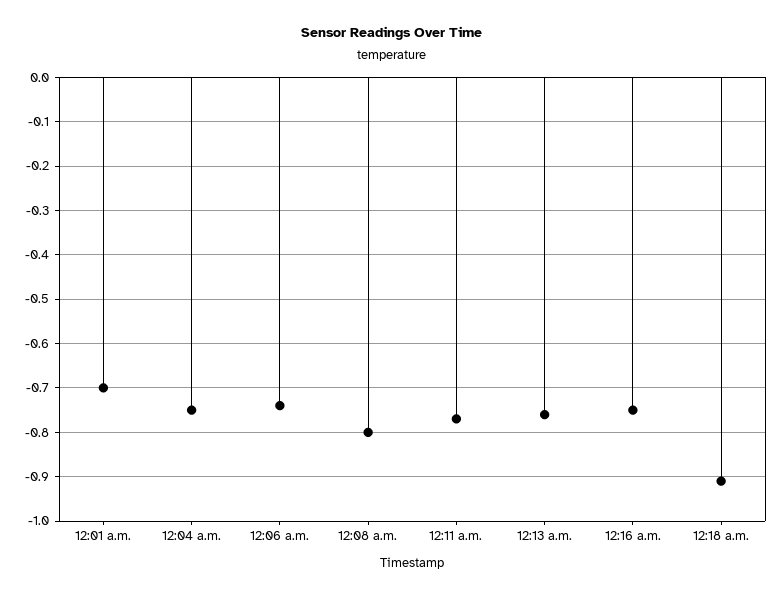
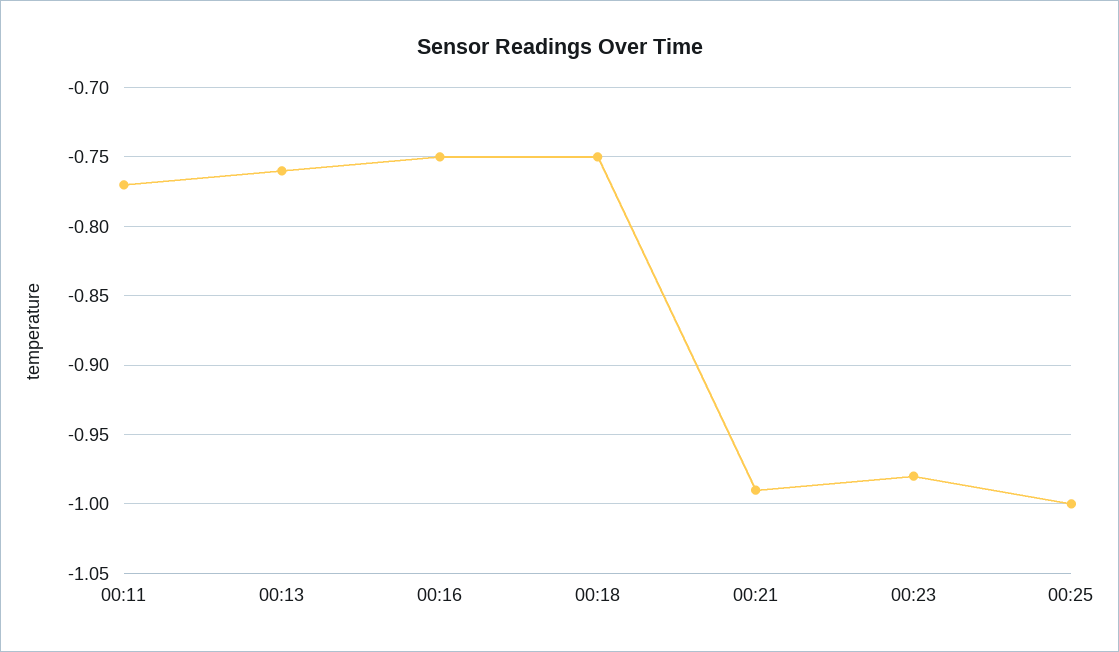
12:01 a.m.: -0.7 -> none
12:04 a.m.: -0.75 -> none
12:06 a.m.: -0.75 -> none
12:08 a.m.: -0.8 -> none
12:18 a.m.: -0.9 -> -0.75
00:21: none -> -0.99
00:23: none -> -0.98
00:25: none -> -1

